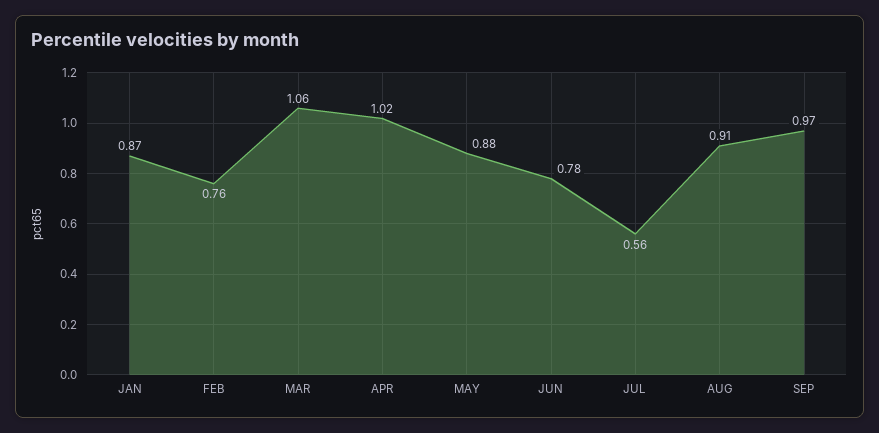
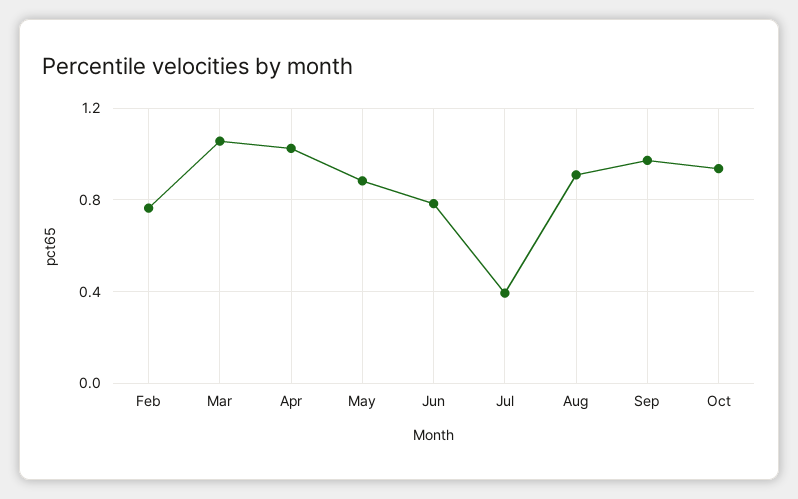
JAN: 0.87 -> none
JUL: 0.56 -> 0.4
Oct: none -> 0.95

